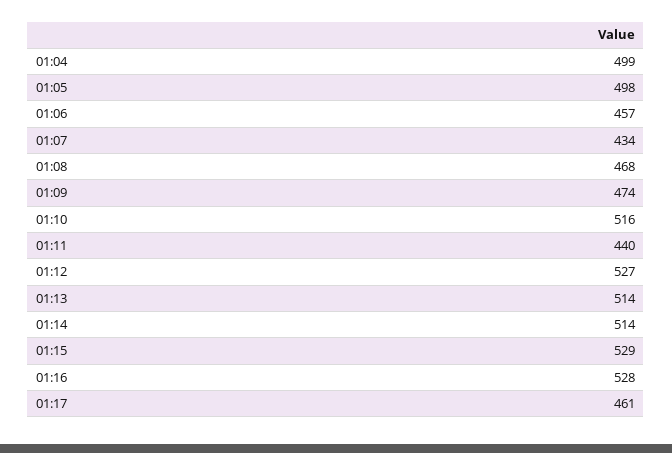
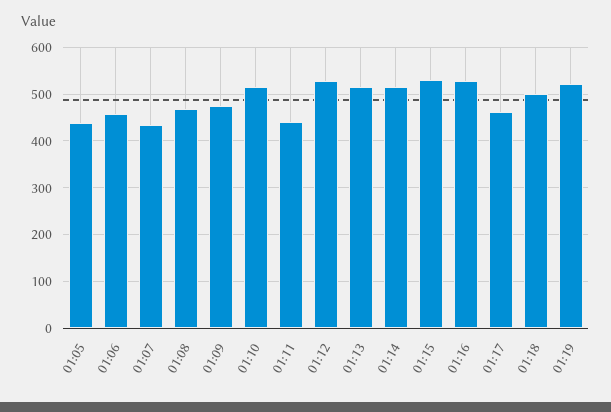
01:04: 499 -> none
01:05: 498 -> 440
01:18: none -> 500
01:19: none -> 520

